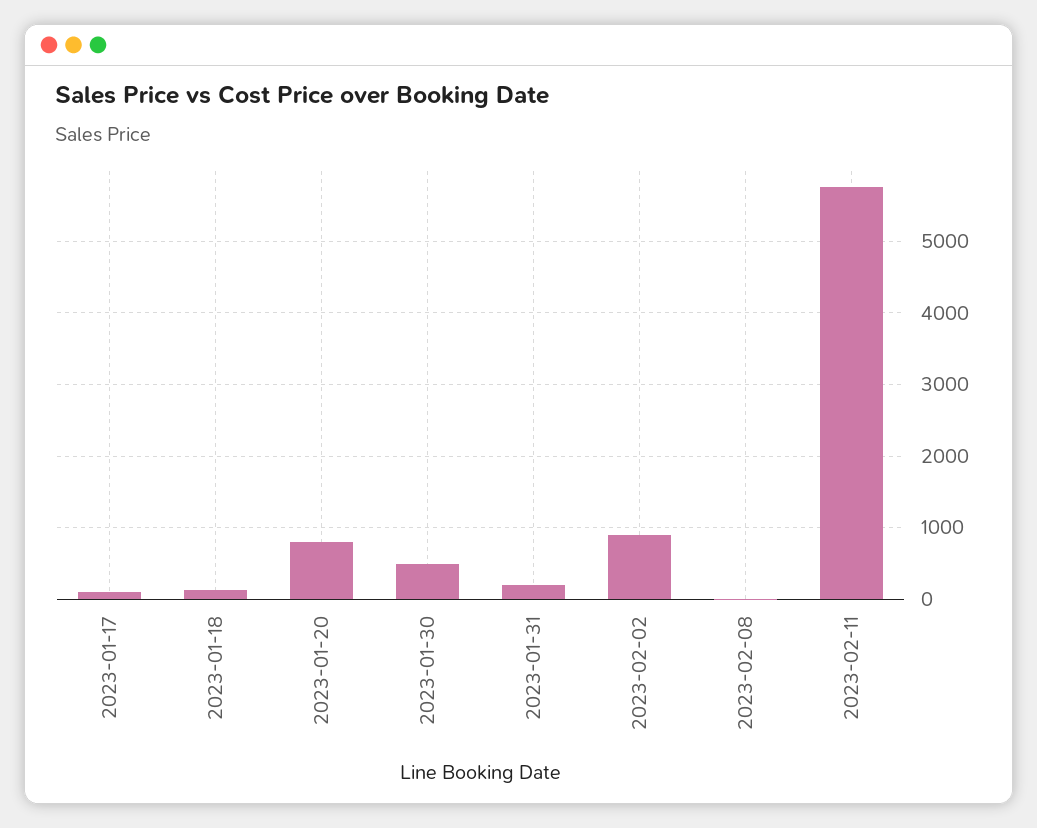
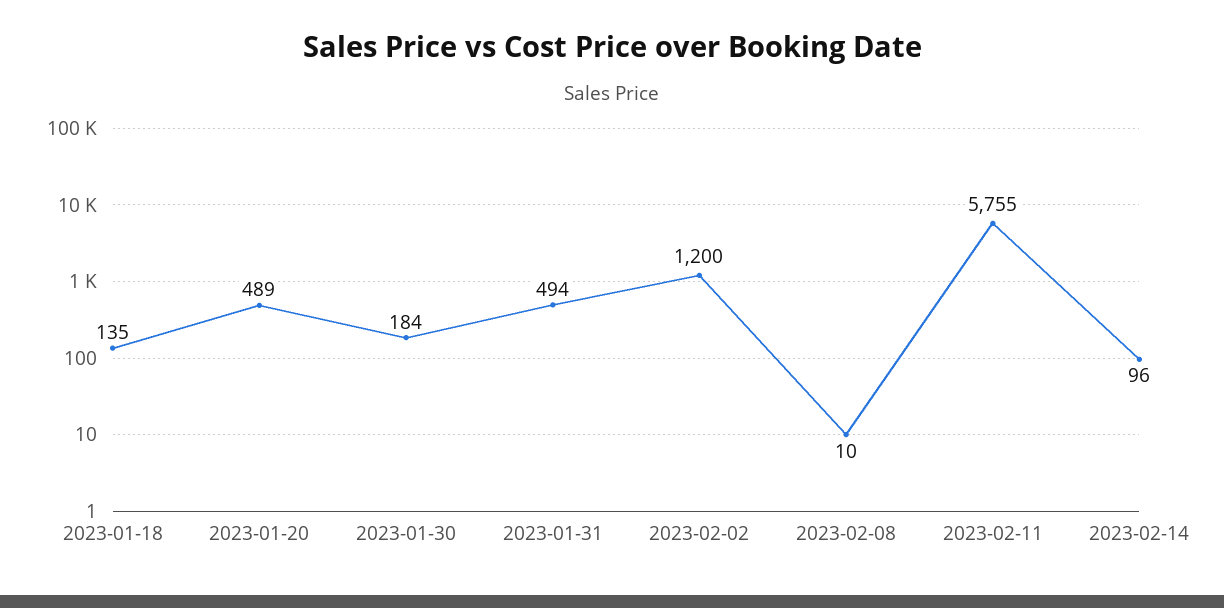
2023-01-17: 100 -> none
2023-01-20: 800 -> 489
2023-01-30: 500 -> 184
2023-01-31: 200 -> 494
2023-02-02: 900 -> 1200
2023-02-14: none -> 96

